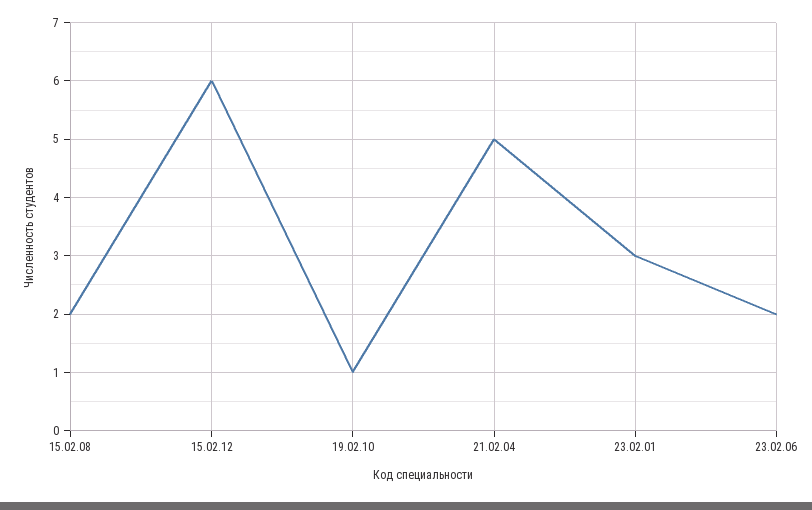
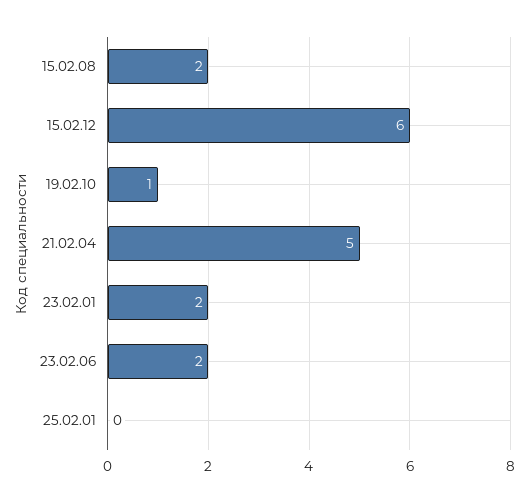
23.02.01: 3 -> 2
25.02.01: none -> 0

